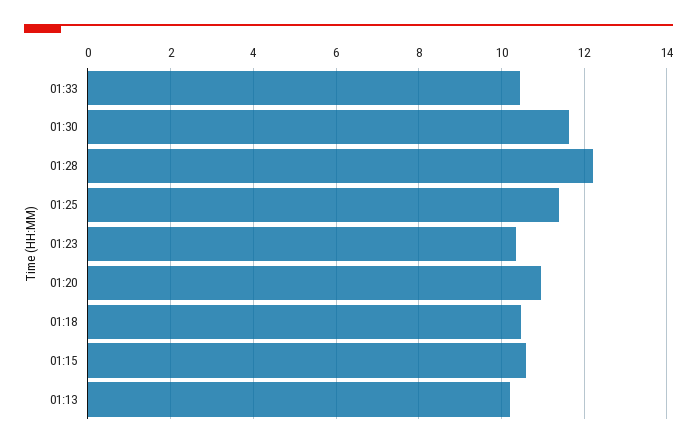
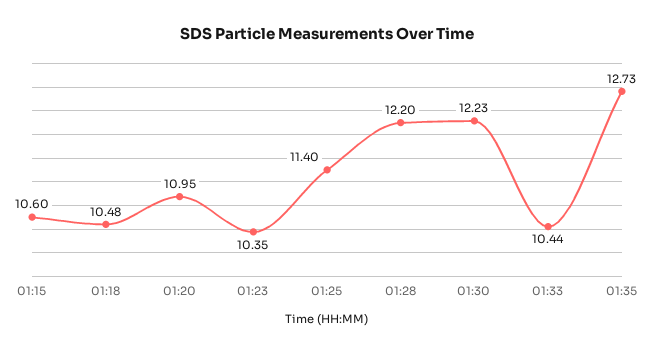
01:30: 11.6 -> 12.23
01:13: 10.2 -> none
01:35: none -> 12.73

